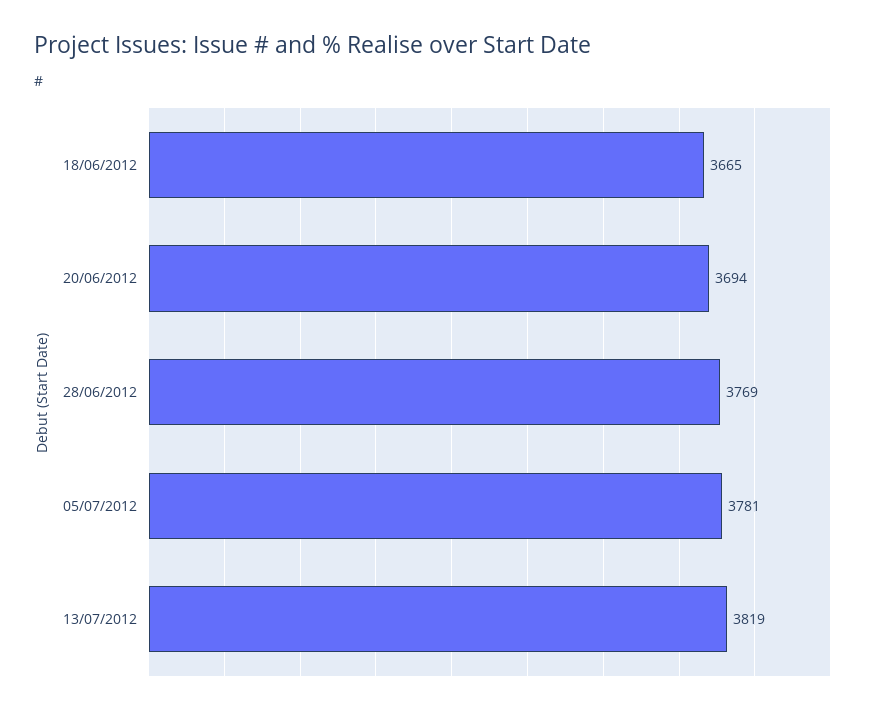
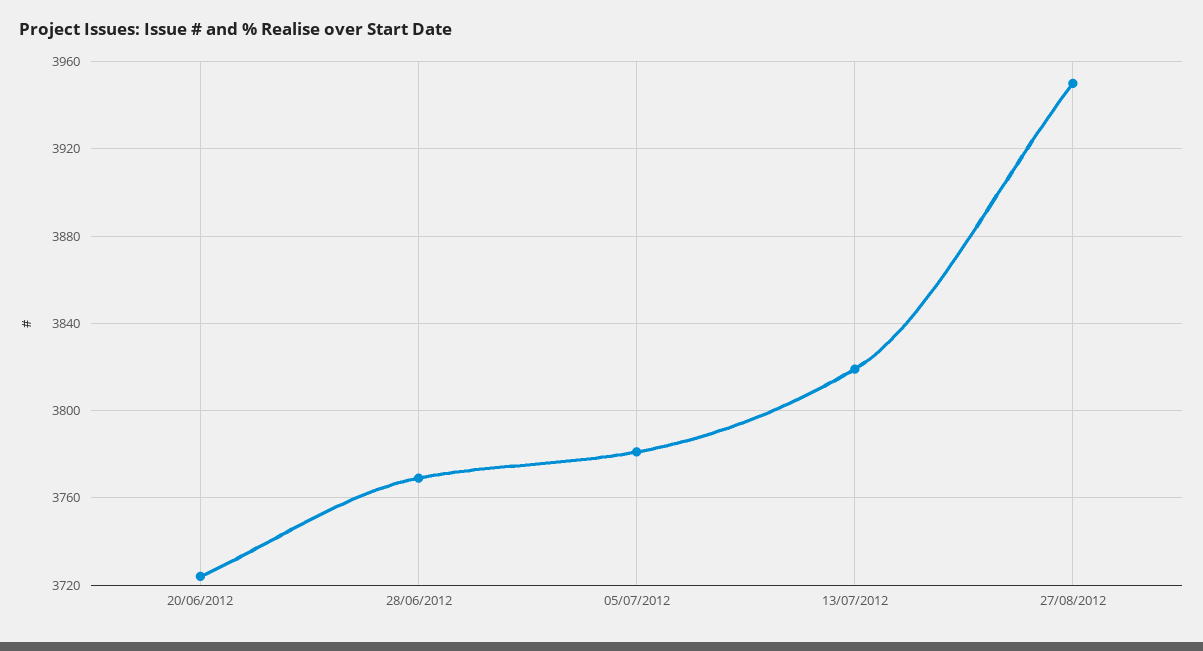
18/06/2012: 3665 -> none
20/06/2012: 3694 -> 3725
27/08/2012: none -> 3950

